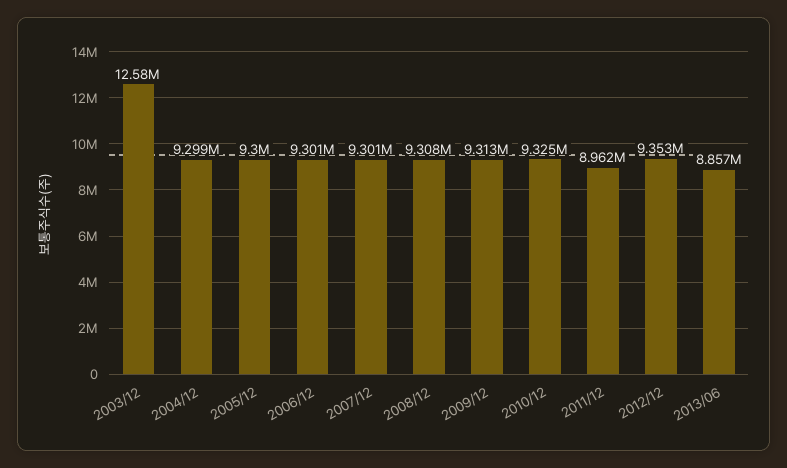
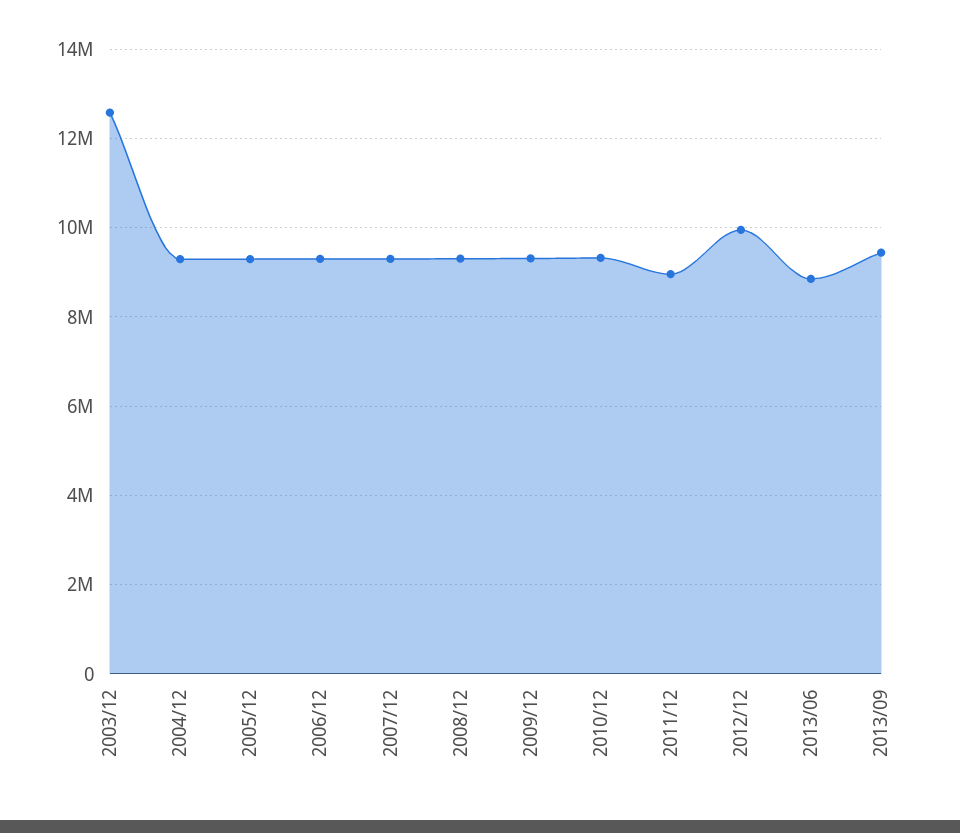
2012/12: 9353000 -> 10000000
2013/09: none -> 9400000

